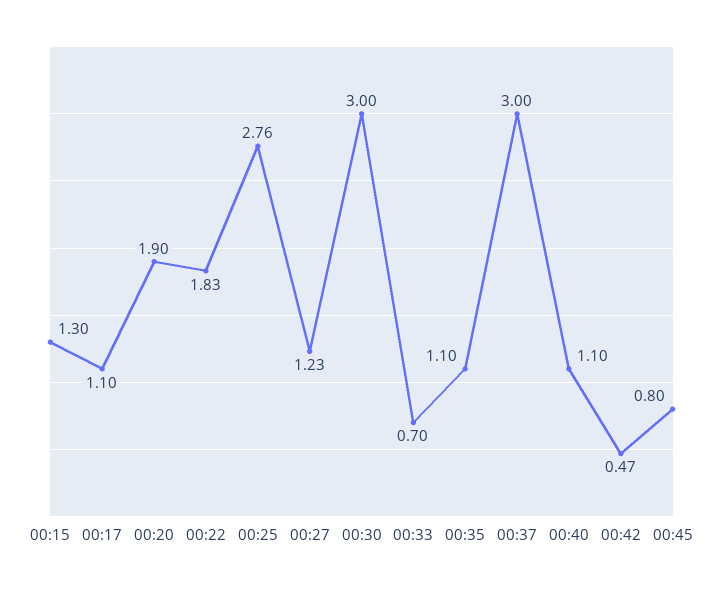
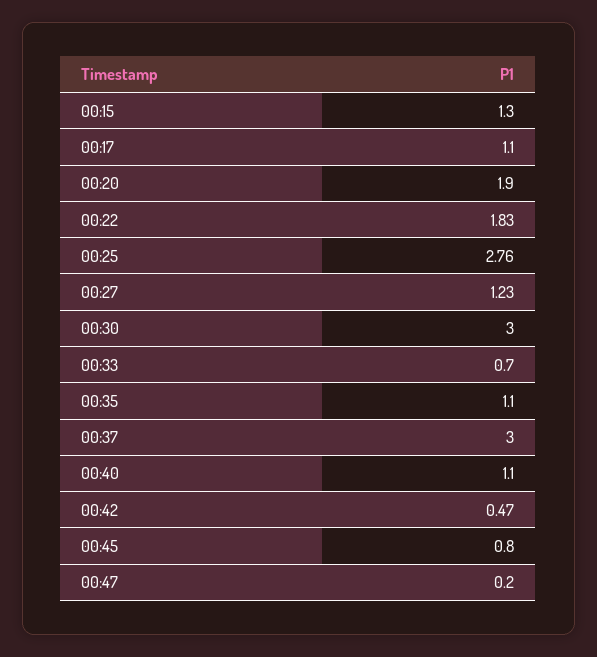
00:47: none -> 0.2

